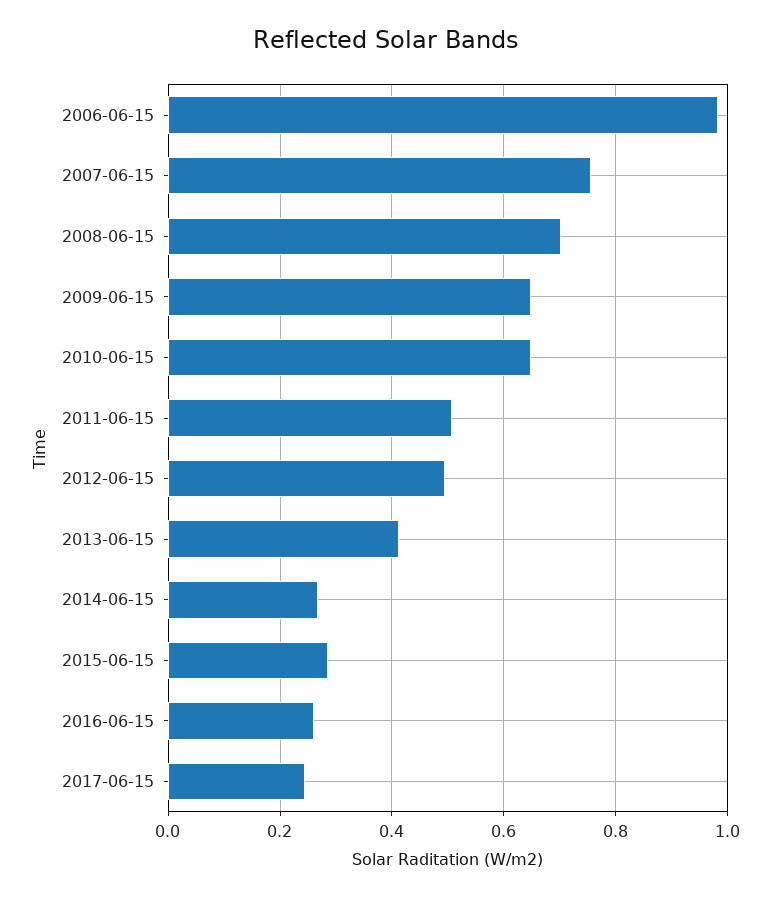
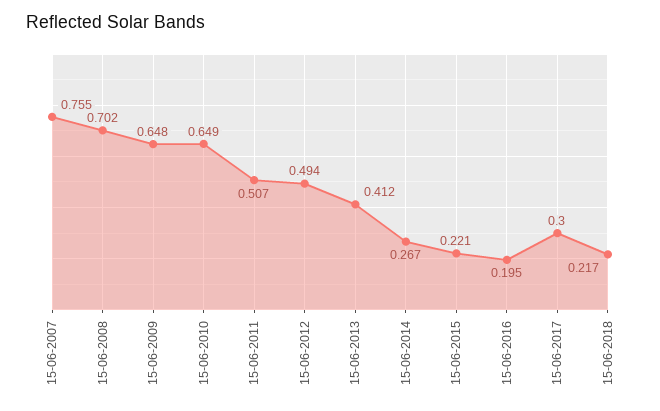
2006-06-15: 0.98 -> none
2015-06-15: 0.28 -> 0.221
2016-06-15: 0.26 -> 0.195
2017-06-15: 0.24 -> 0.3
15-06-2018: none -> 0.217

